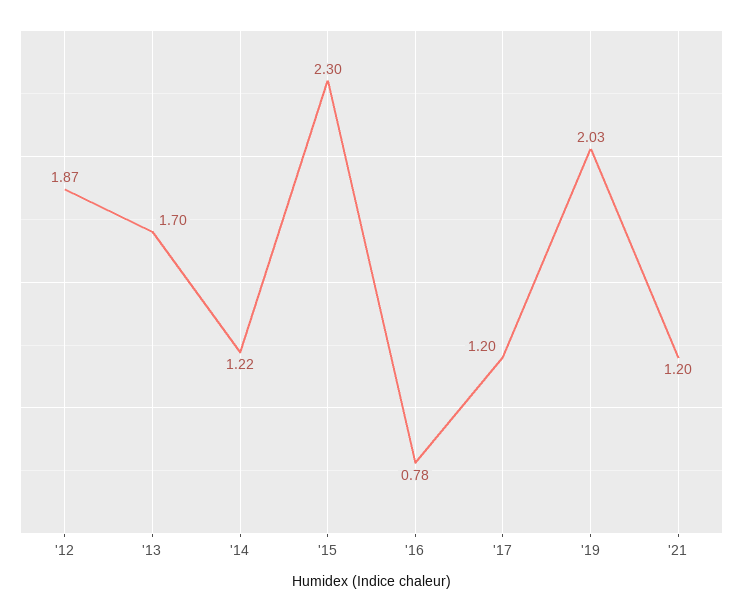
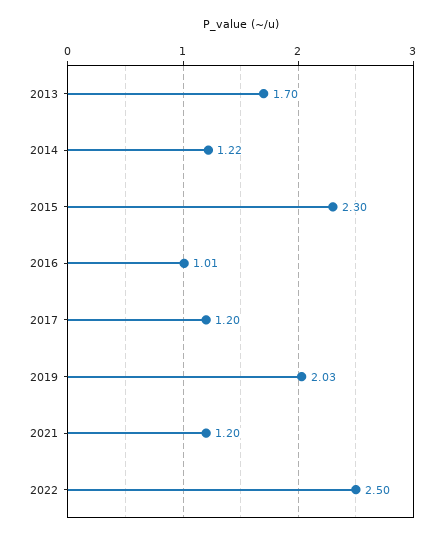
'12: 1.87 -> none
'16: 0.78 -> 1.01
2022: none -> 2.5

